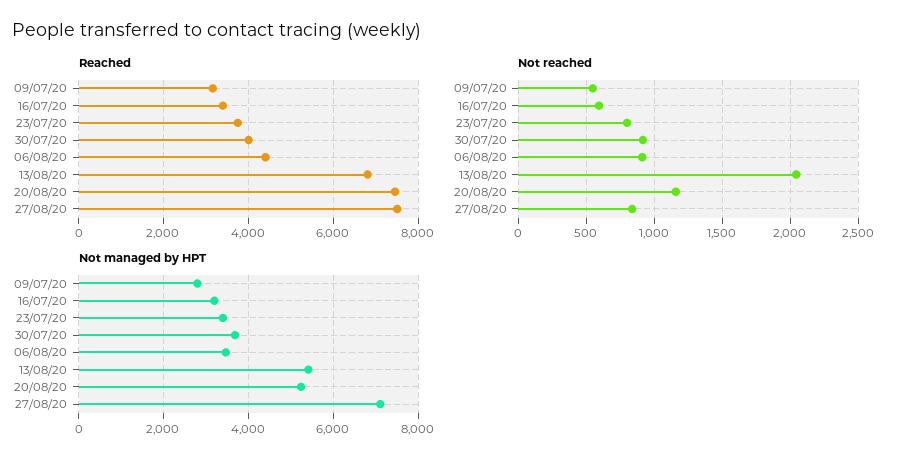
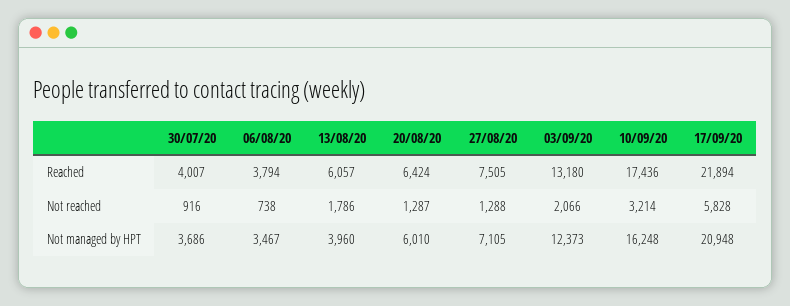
Reached, 09/07/20: 3200 -> none
Reached, 16/07/20: 3400 -> none
Reached, 23/07/20: 3800 -> none
Reached, 06/08/20: 4400 -> 3794
Reached, 13/08/20: 6800 -> 6057
Reached, 20/08/20: 7400 -> 6424
Not reached, 09/07/20: 550 -> none
Not reached, 16/07/20: 600 -> none
Not reached, 23/07/20: 800 -> none
Not reached, 06/08/20: 900 -> 738
Not reached, 13/08/20: 2050 -> 1786
Not reached, 20/08/20: 1150 -> 1287
Not reached, 27/08/20: 850 -> 1288
Not managed by HPT, 09/07/20: 2800 -> none
Not managed by HPT, 16/07/20: 3200 -> none
Not managed by HPT, 23/07/20: 3400 -> none
Not managed by HPT, 13/08/20: 5400 -> 3960
Not managed by HPT, 20/08/20: 5200 -> 6010
Reached, 03/09/20: none -> 13180
Reached, 10/09/20: none -> 17436
Reached, 17/09/20: none -> 21894
Not reached, 03/09/20: none -> 2066
Not reached, 10/09/20: none -> 3214
Not reached, 17/09/20: none -> 5828
Not managed by HPT, 03/09/20: none -> 12373
Not managed by HPT, 10/09/20: none -> 16248
Not managed by HPT, 17/09/20: none -> 20948

